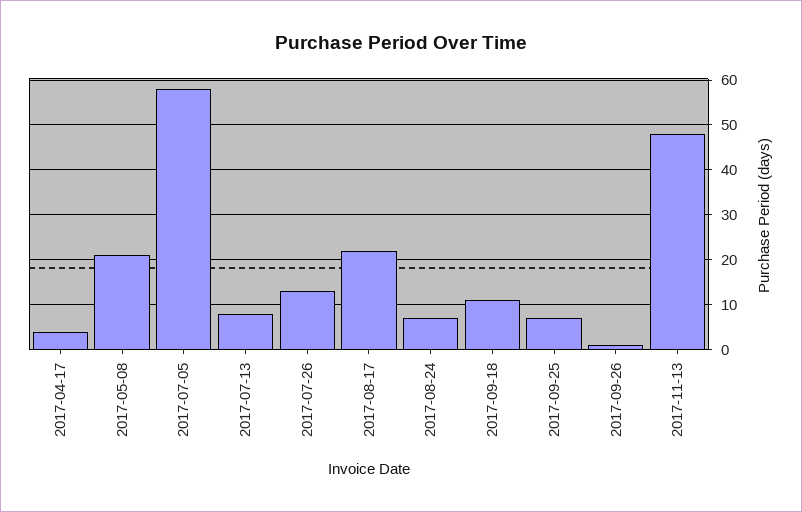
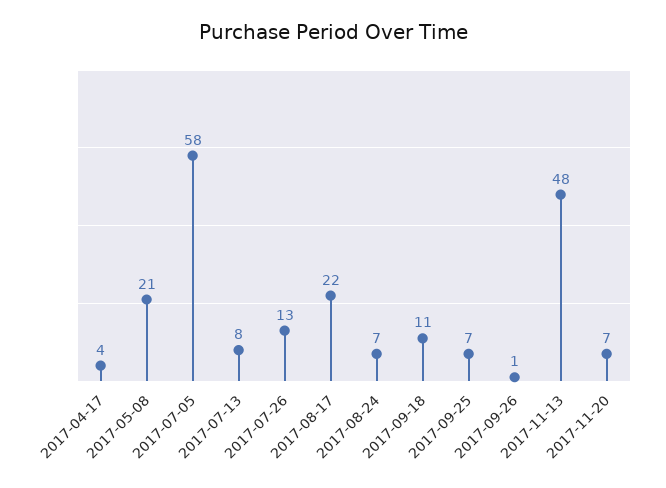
2017-11-20: none -> 7

